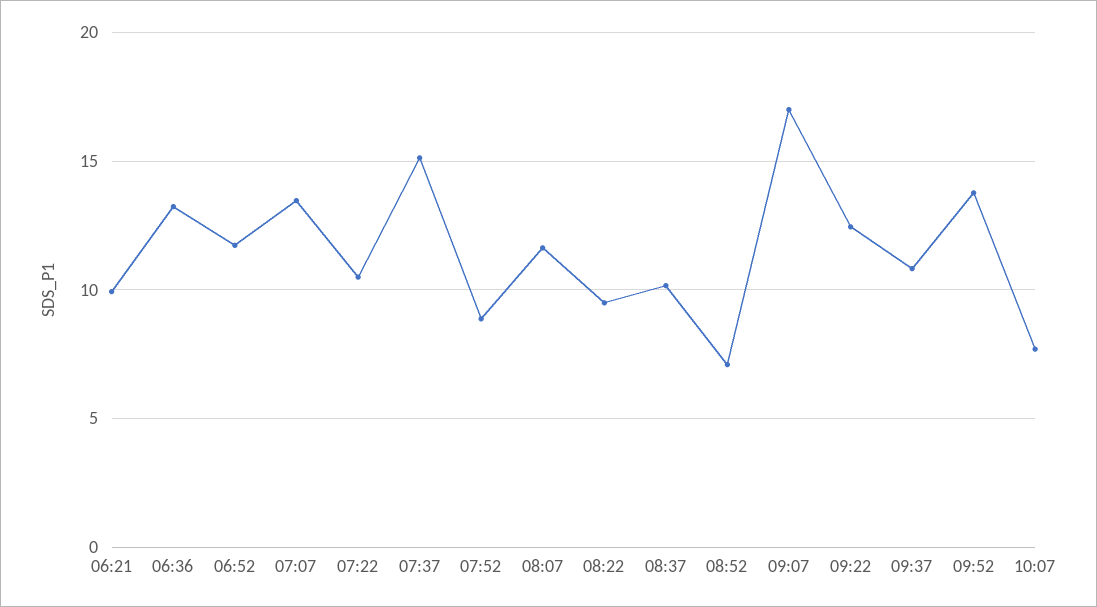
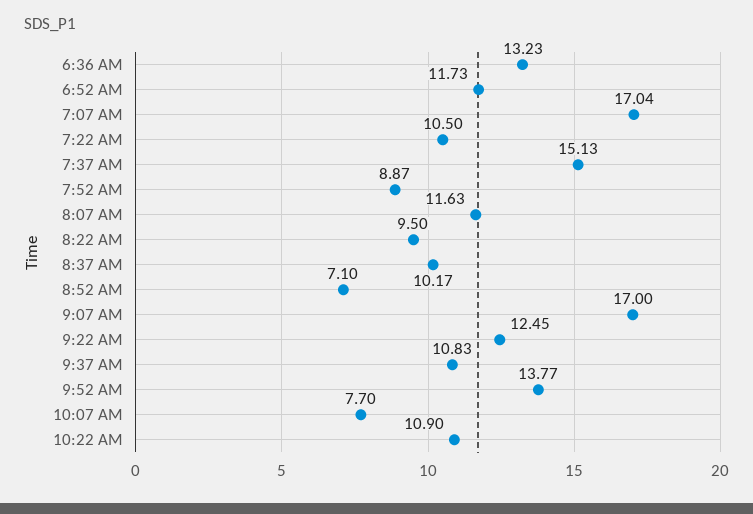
06:21: 10 -> none
07:07: 13.5 -> 17.04
10:22 AM: none -> 10.9

